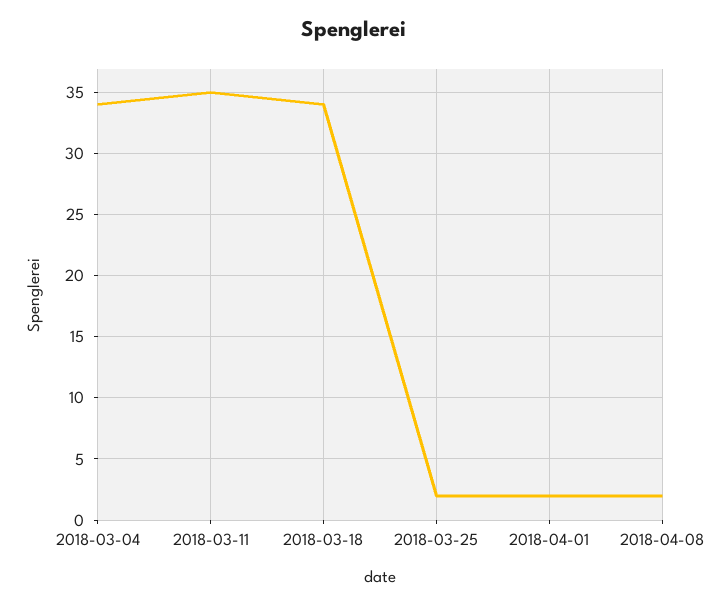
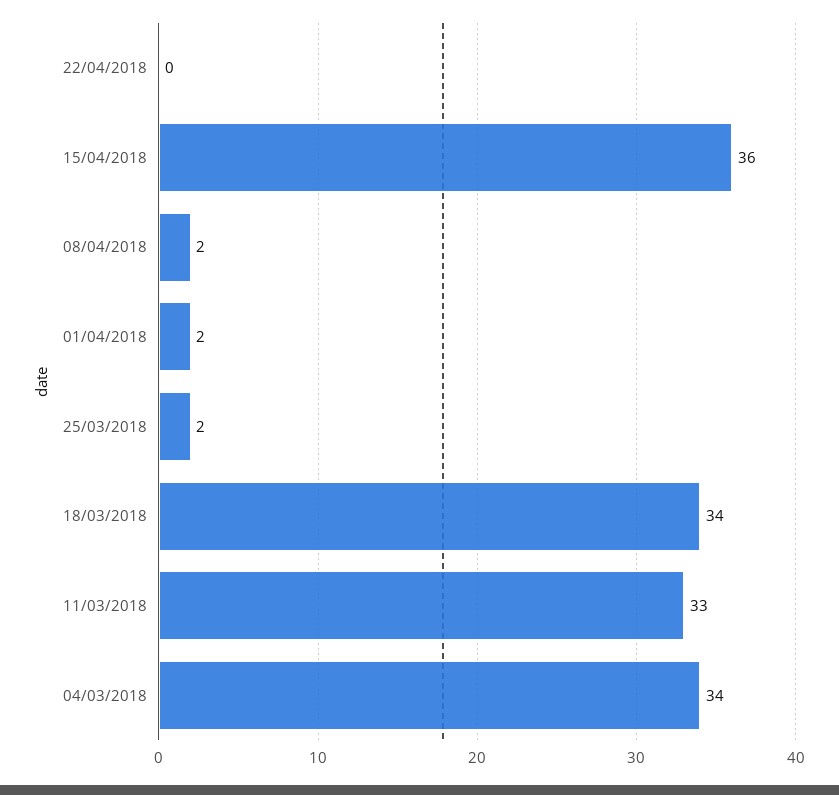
2018-03-11: 35 -> 33
22/04/2018: none -> 0
15/04/2018: none -> 36

